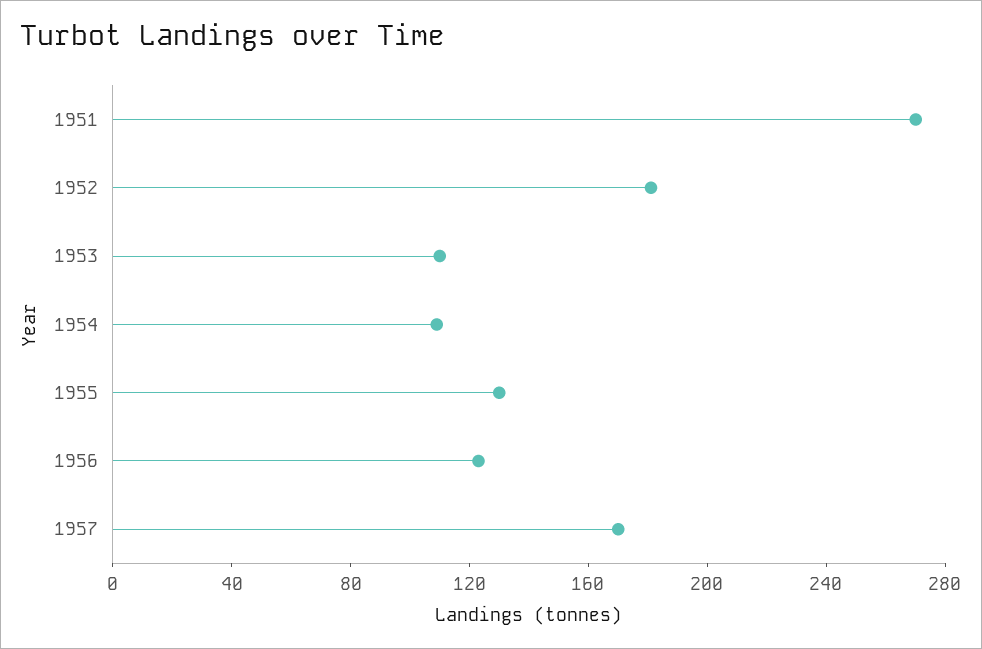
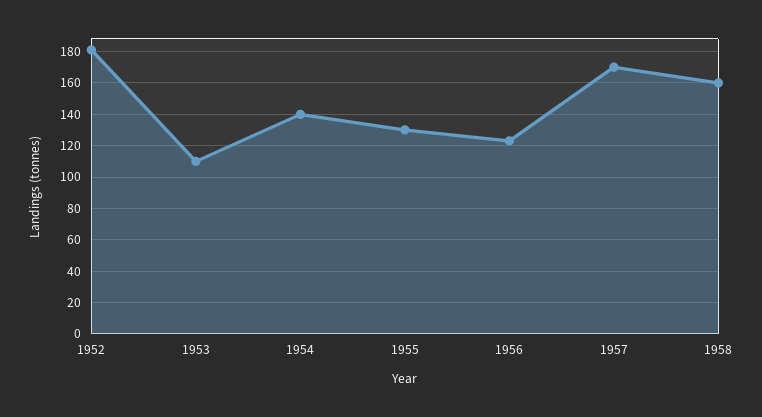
1951: 270 -> none
1954: 110 -> 140
1958: none -> 160

